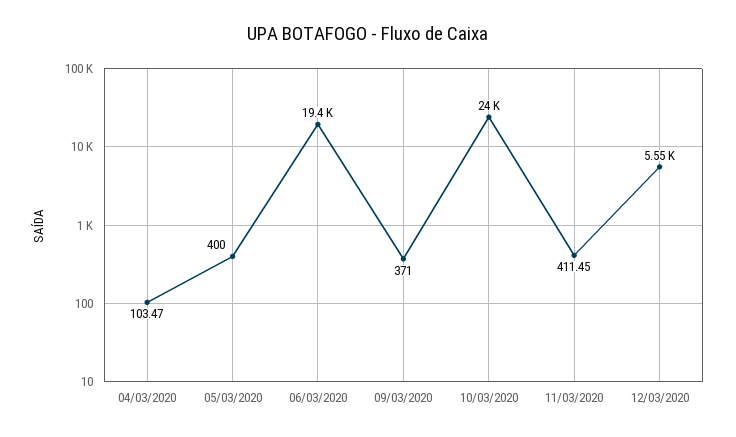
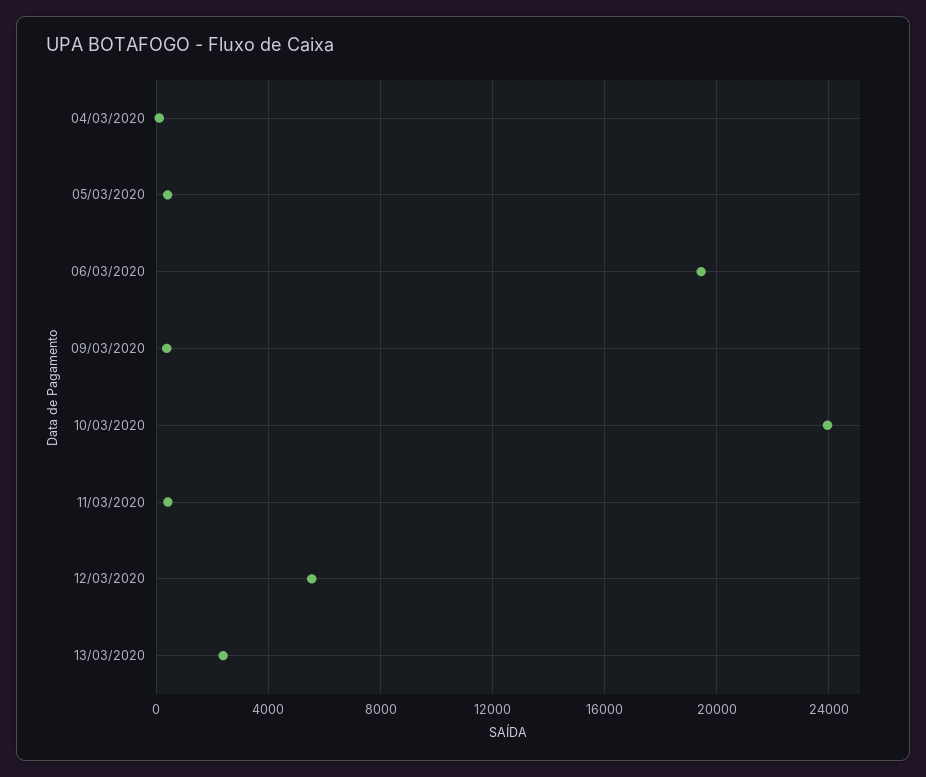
13/03/2020: none -> 2500

